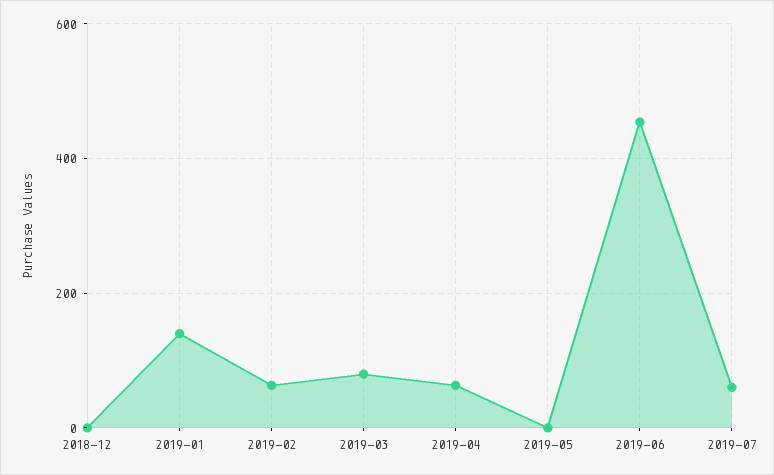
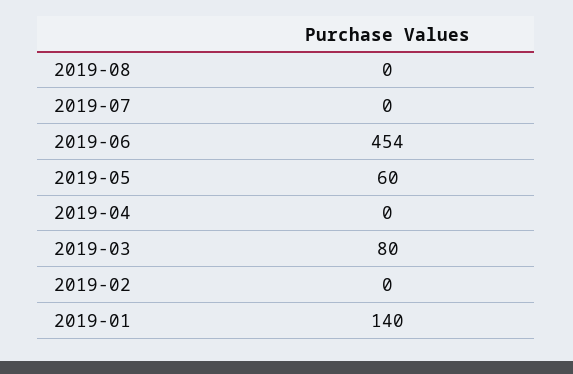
2018-12: 0 -> none
2019-02: 60 -> 0
2019-04: 60 -> 0
2019-05: 0 -> 60
2019-07: 60 -> 0
2019-08: none -> 0

